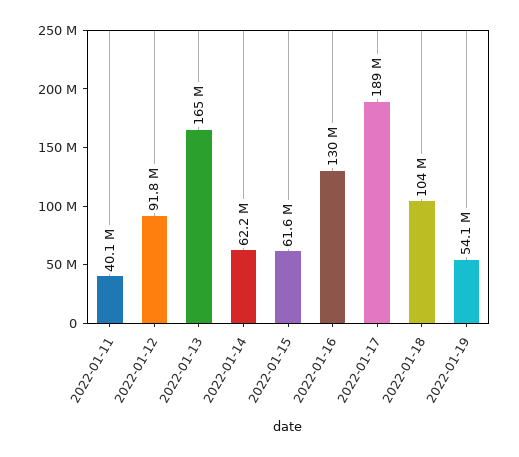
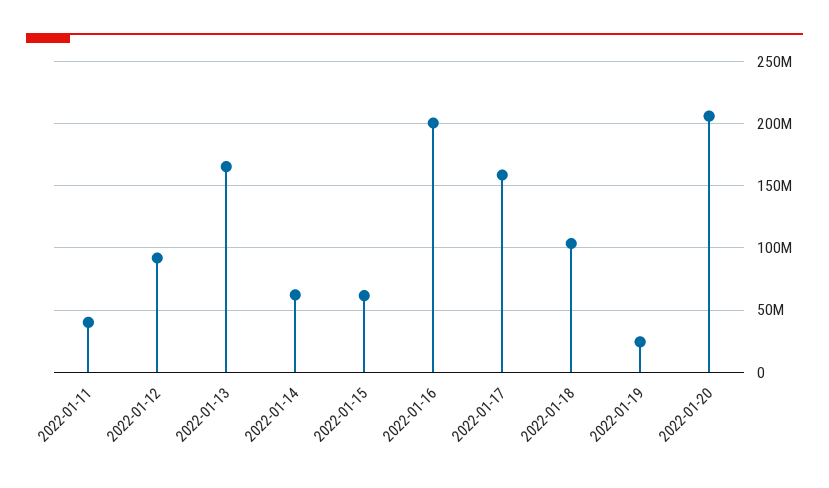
2022-01-16: 130000000 -> 200000000
2022-01-17: 189000000 -> 160000000
2022-01-19: 54100000 -> 25000000
2022-01-20: none -> 205000000

